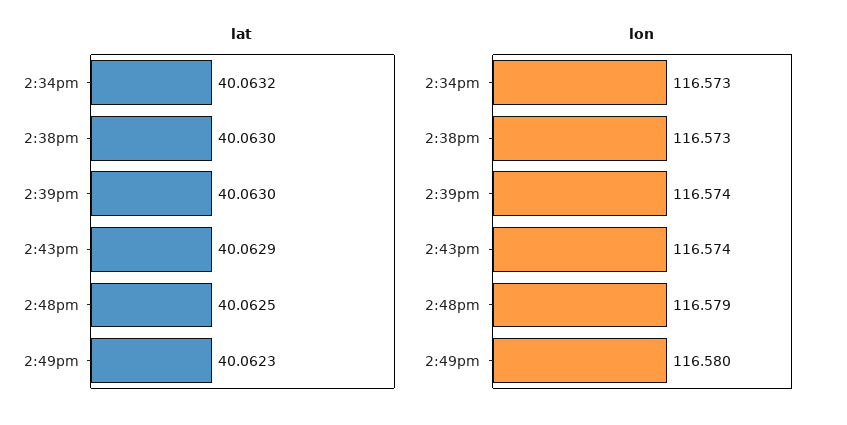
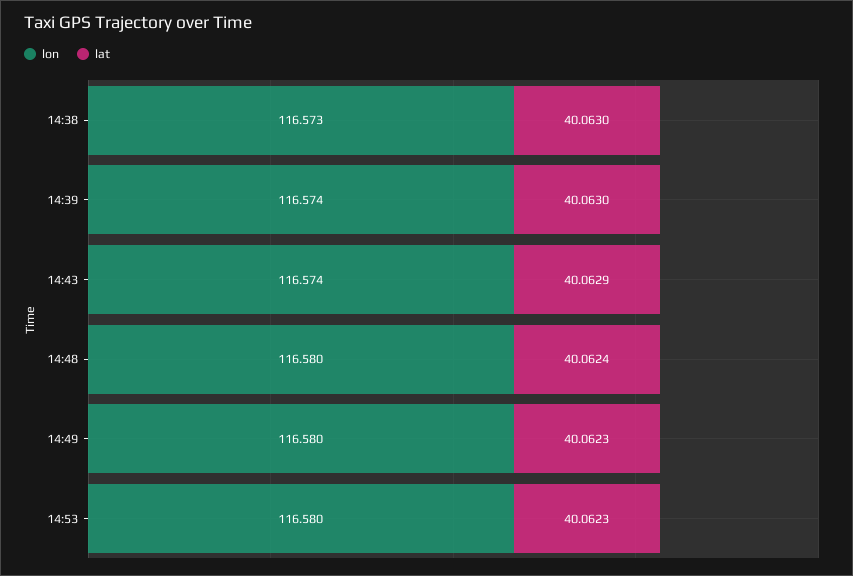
lat, 2:34pm: 40.0632 -> none
lat, 2:48pm: 40.0625 -> 40.0624
lon, 2:34pm: 116.573 -> none
lon, 2:48pm: 116.579 -> 116.58
lon, 14:53: none -> 116.58
lat, 14:53: none -> 40.0623

